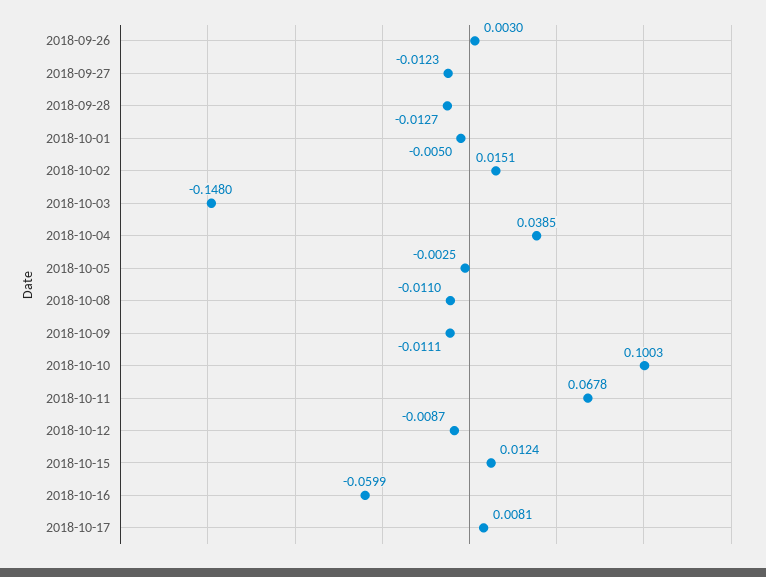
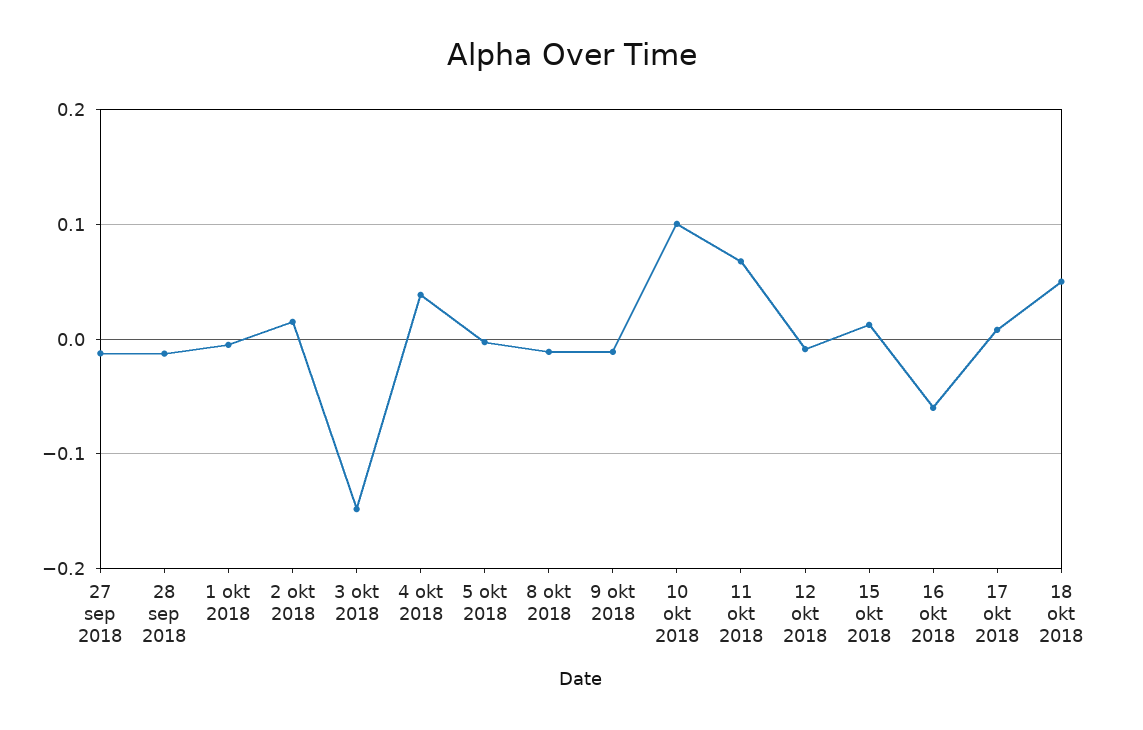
2018-09-26: 0.003 -> none
18 okt 2018: none -> 0.05

